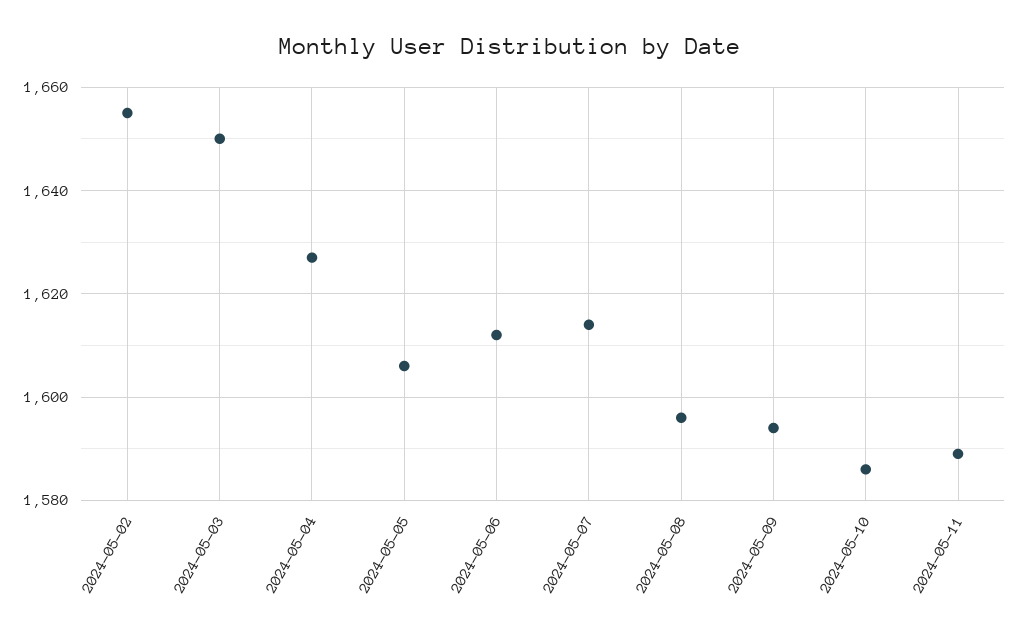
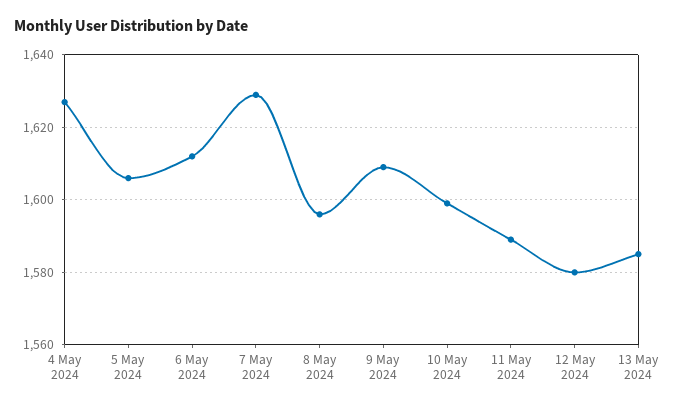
2024-05-02: 1655 -> none
2024-05-03: 1650 -> none
2024-05-07: 1615 -> 1630
2024-05-09: 1595 -> 1610
2024-05-10: 1585 -> 1600
12 May 2024: none -> 1580
13 May 2024: none -> 1585

